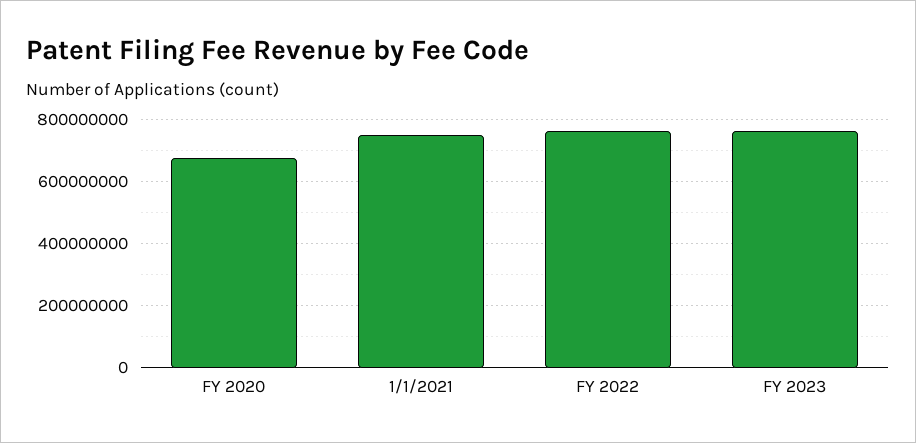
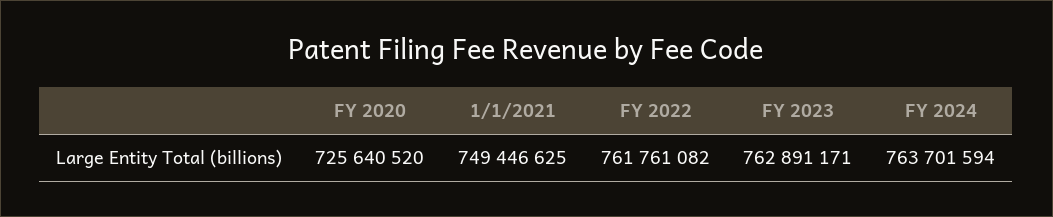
FY 2020: 680000000 -> 725640520
FY 2024: none -> 763701594

